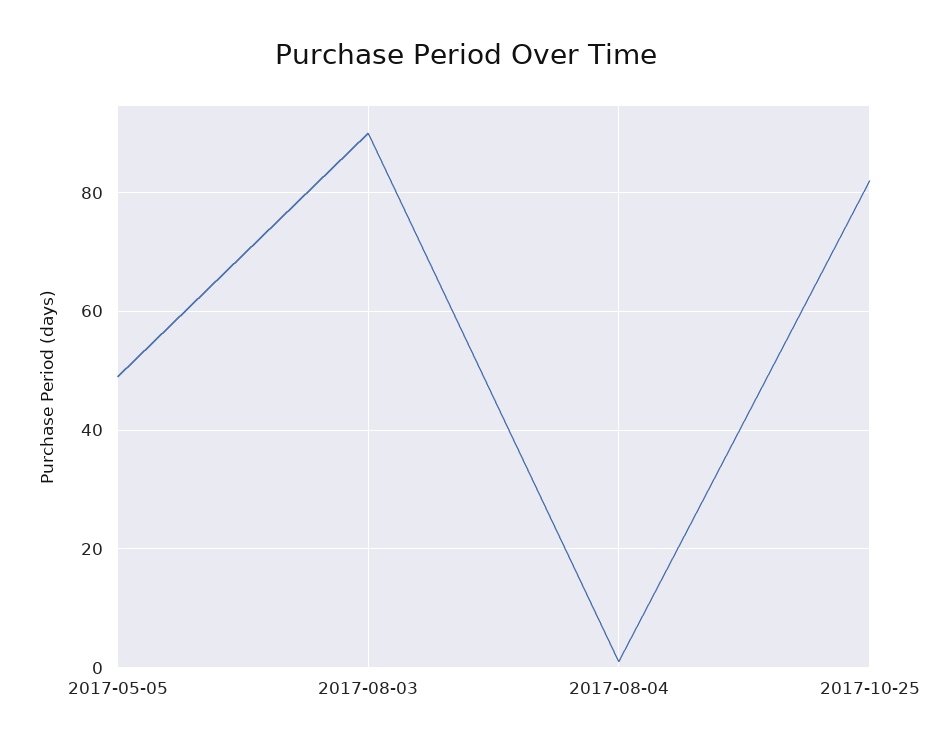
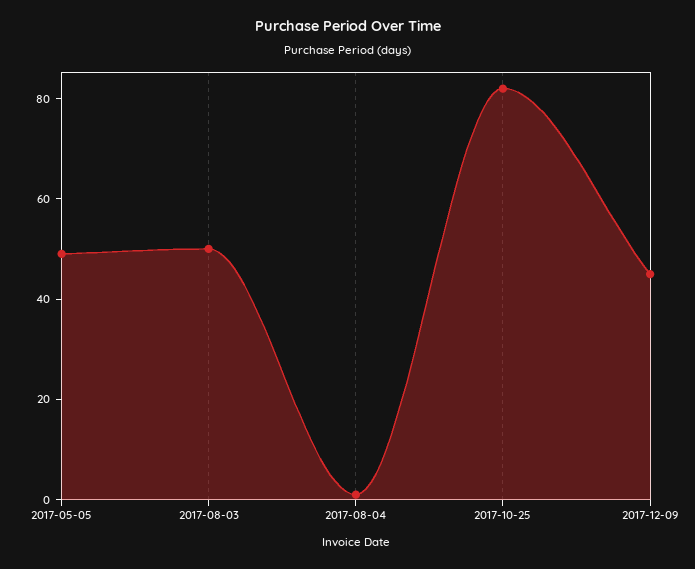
2017-08-03: 90 -> 50
2017-12-09: none -> 45

